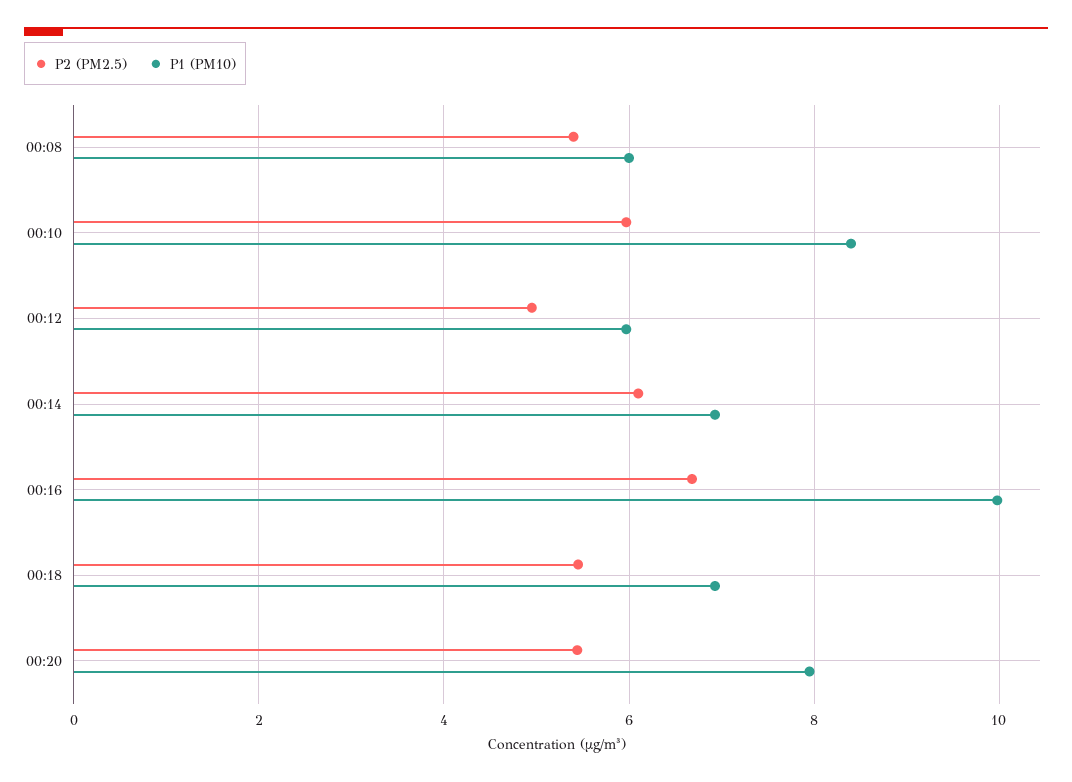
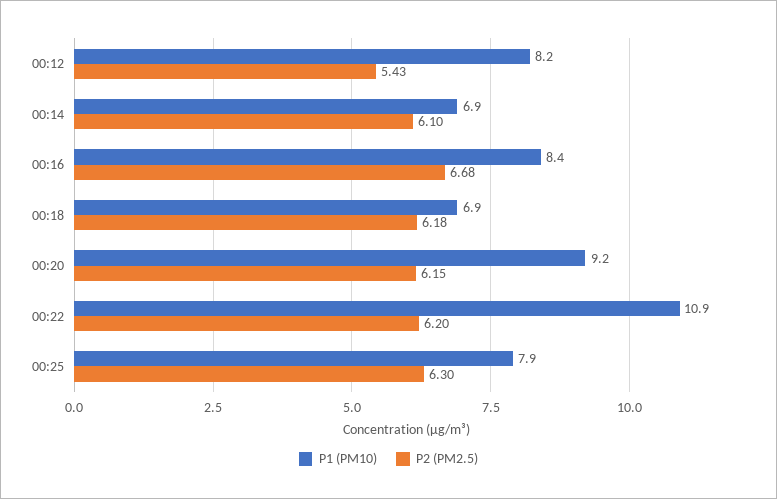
P2 (PM2.5), 00:08: 5.4 -> none
P1 (PM10), 00:08: 6 -> none
P2 (PM2.5), 00:10: 6 -> none
P1 (PM10), 00:10: 8.4 -> none
P2 (PM2.5), 00:12: 5 -> 5.43
P1 (PM10), 00:12: 6 -> 8.2
P1 (PM10), 00:16: 10 -> 8.4
P2 (PM2.5), 00:18: 5.4 -> 6.18
P2 (PM2.5), 00:20: 5.4 -> 6.15
P1 (PM10), 00:20: 8 -> 9.2
P1 (PM10), 00:22: none -> 10.9
P2 (PM2.5), 00:22: none -> 6.2
P1 (PM10), 00:25: none -> 7.9
P2 (PM2.5), 00:25: none -> 6.3

